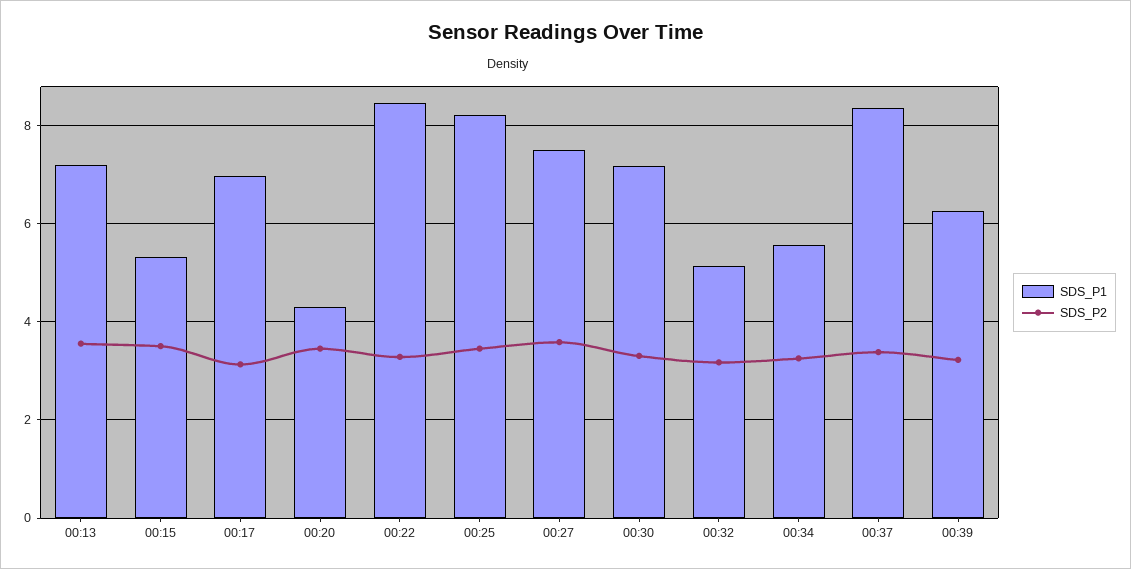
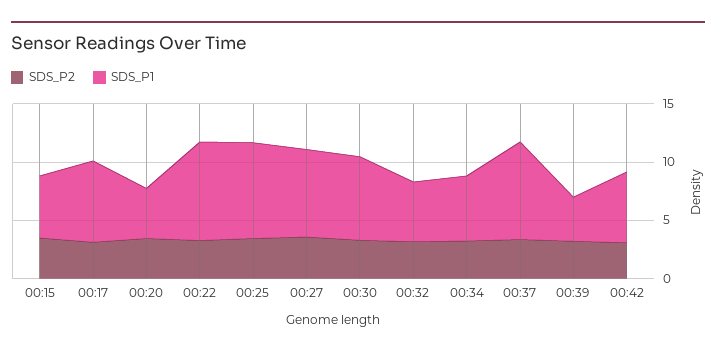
SDS_P1, 00:13: 7.2 -> none
SDS_P2, 00:13: 3.6 -> none
SDS_P1, 00:39: 6.2 -> 4
SDS_P2, 00:42: none -> 3
SDS_P1, 00:42: none -> 6

